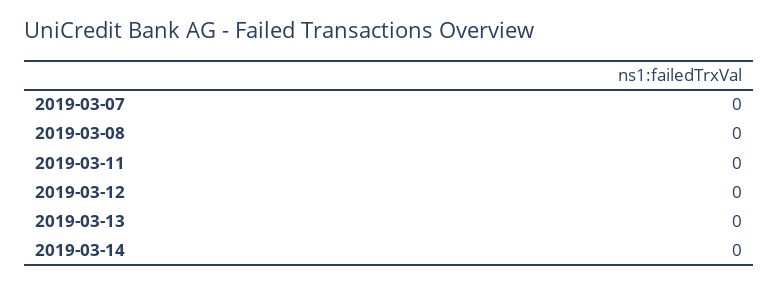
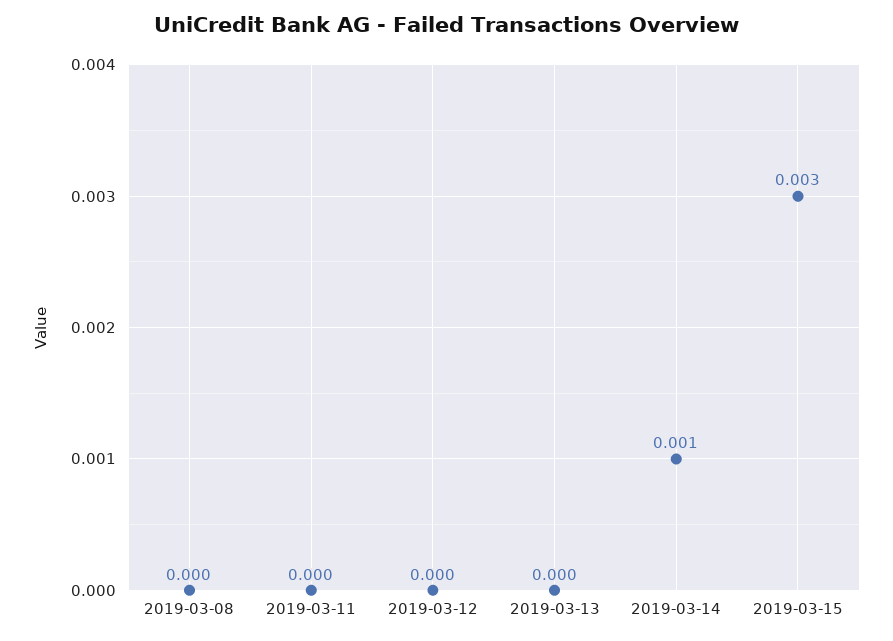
2019-03-07: 0 -> none
2019-03-14: 0 -> 0.001
2019-03-15: none -> 0.003

